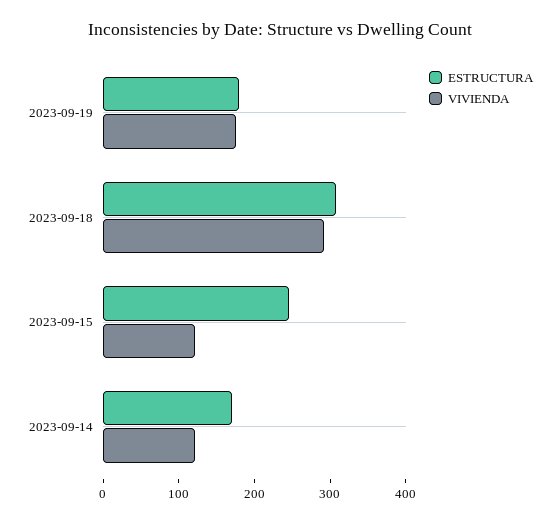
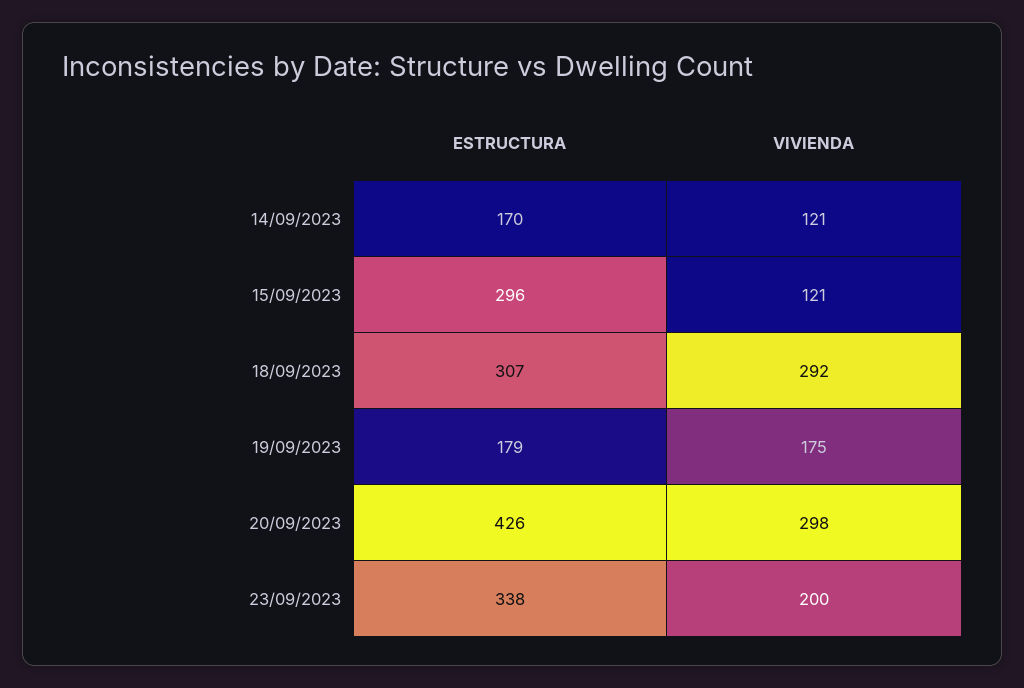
ESTRUCTURA, 2023-09-15: 240 -> 296
ESTRUCTURA, 20/09/2023: none -> 426
VIVIENDA, 20/09/2023: none -> 298
ESTRUCTURA, 23/09/2023: none -> 338
VIVIENDA, 23/09/2023: none -> 200

